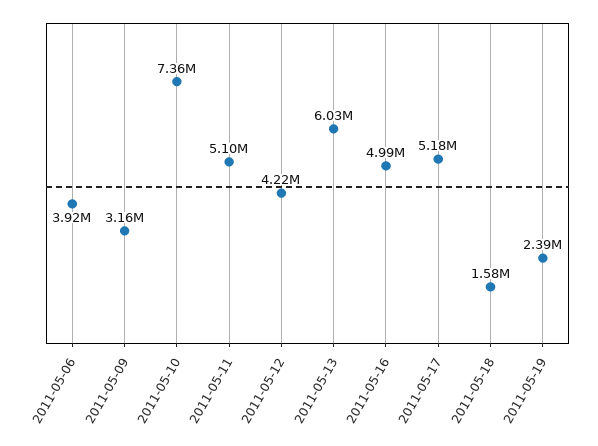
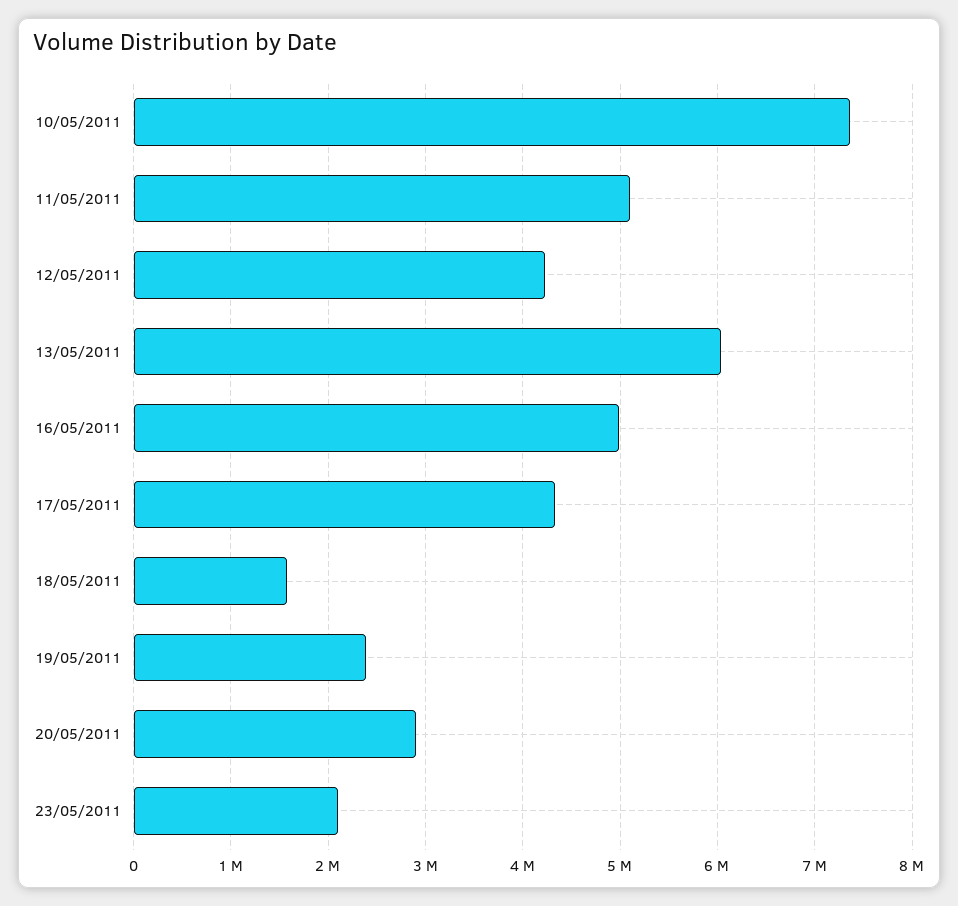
2011-05-06: 3920000 -> none
2011-05-09: 3160000 -> none
2011-05-17: 5180000 -> 4300000
20/05/2011: none -> 2900000
23/05/2011: none -> 2100000

